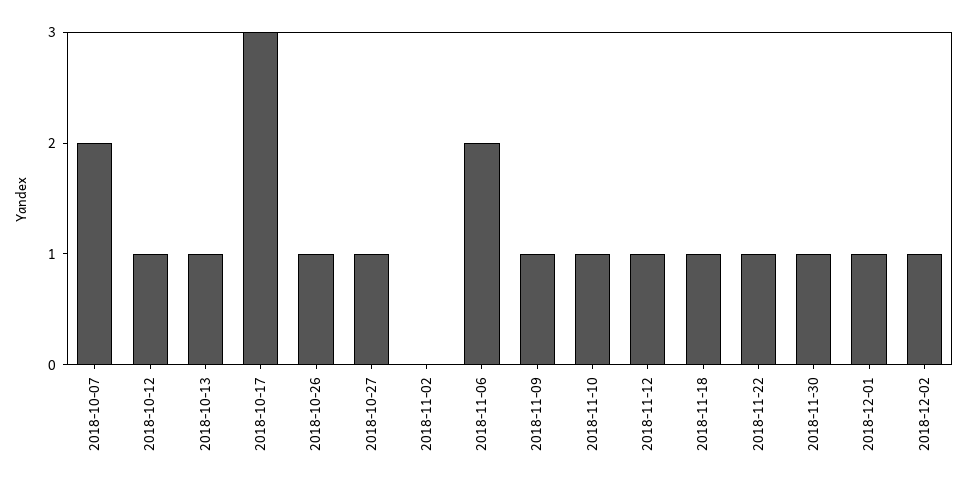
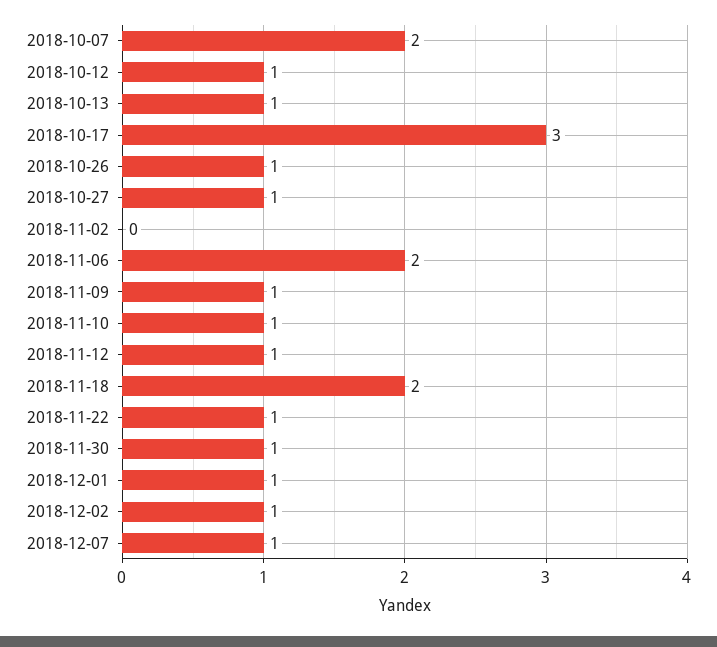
2018-11-18: 1 -> 2
2018-12-07: none -> 1

